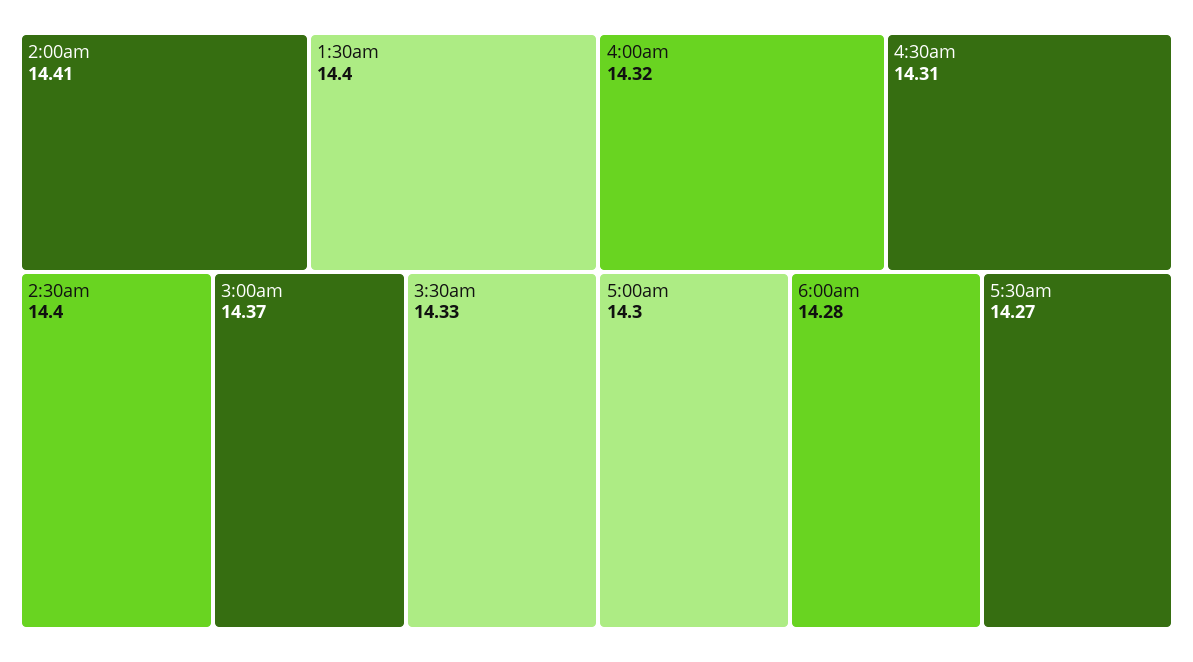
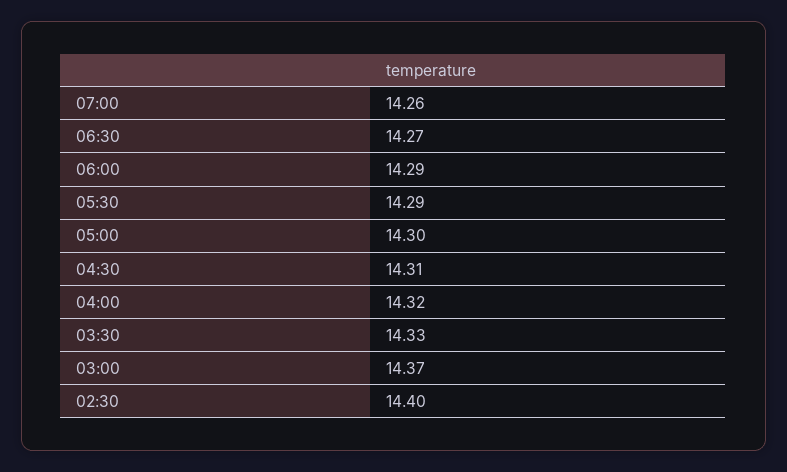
2:00am: 14.41 -> none
1:30am: 14.4 -> none
6:00am: 14.28 -> 14.29
5:30am: 14.27 -> 14.29
07:00: none -> 14.26
06:30: none -> 14.27

